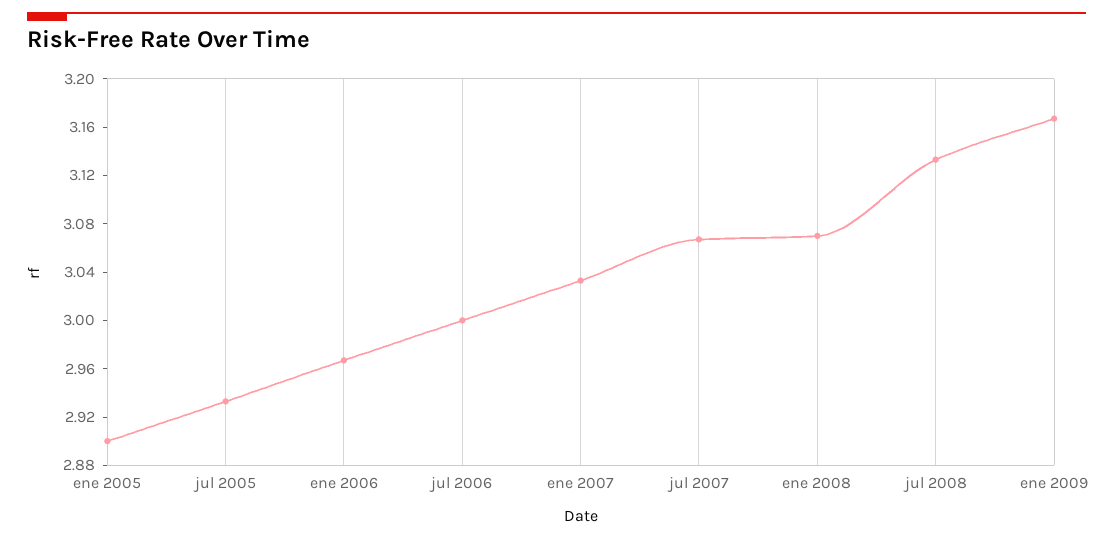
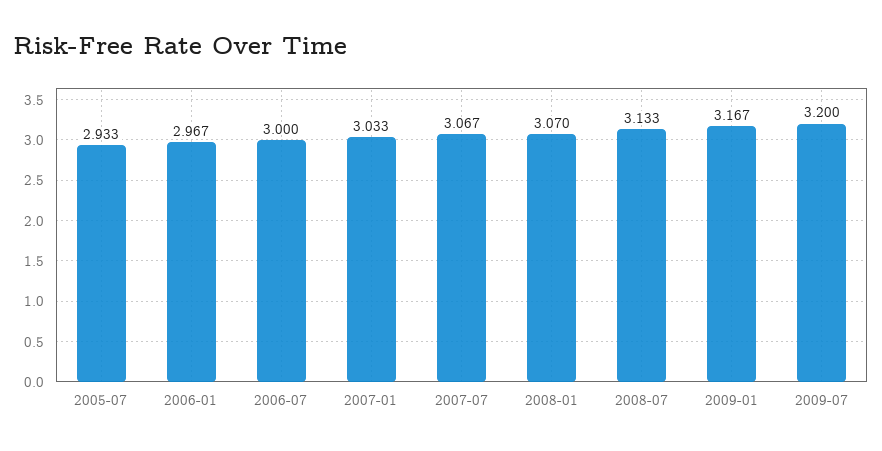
ene 2005: 2.9 -> none
2009-07: none -> 3.2

